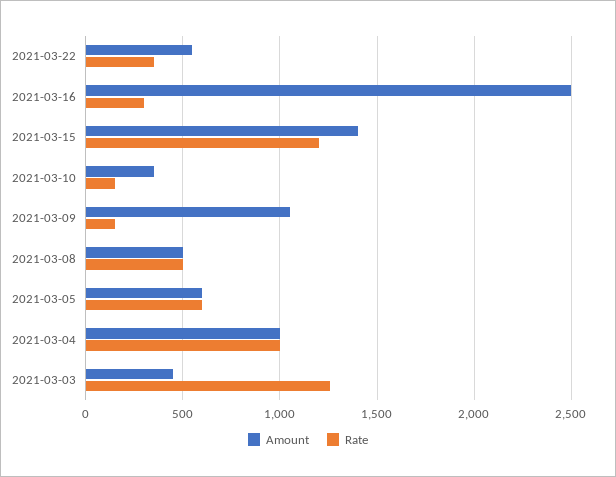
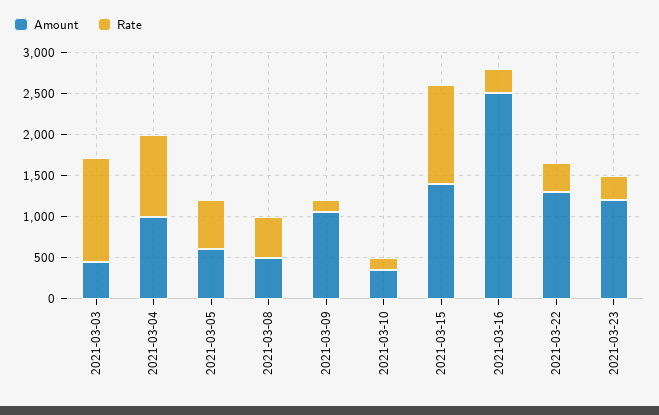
Amount, 2021-03-22: 550 -> 1300
Amount, 2021-03-23: none -> 1200
Rate, 2021-03-23: none -> 300

